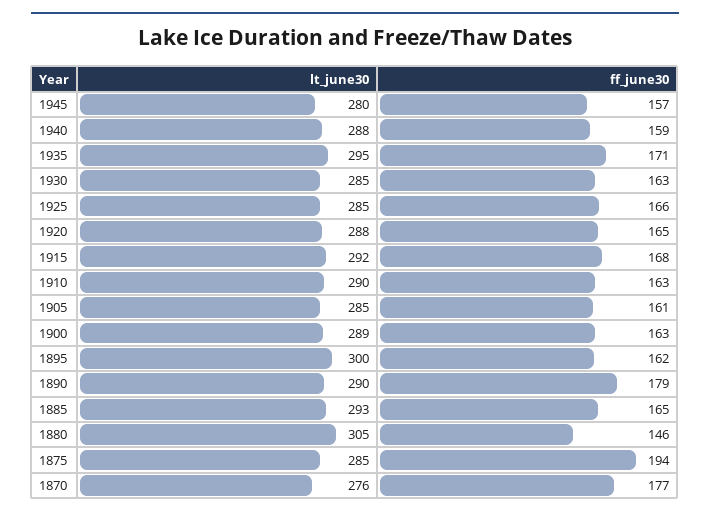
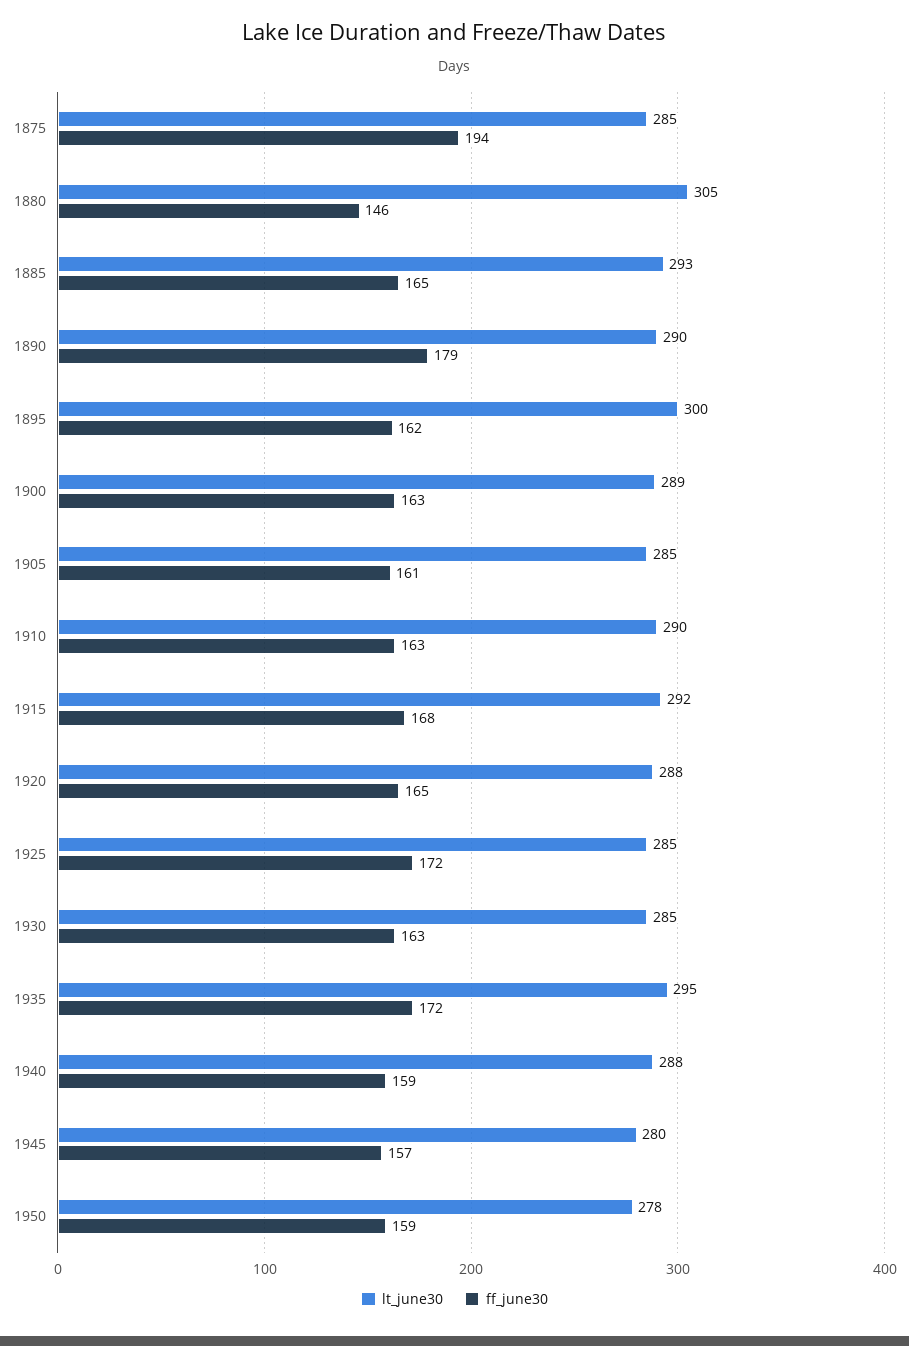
ff_june30, 1935: 171 -> 172
ff_june30, 1925: 166 -> 172
lt_june30, 1870: 276 -> none
ff_june30, 1870: 177 -> none
lt_june30, 1950: none -> 278
ff_june30, 1950: none -> 159

